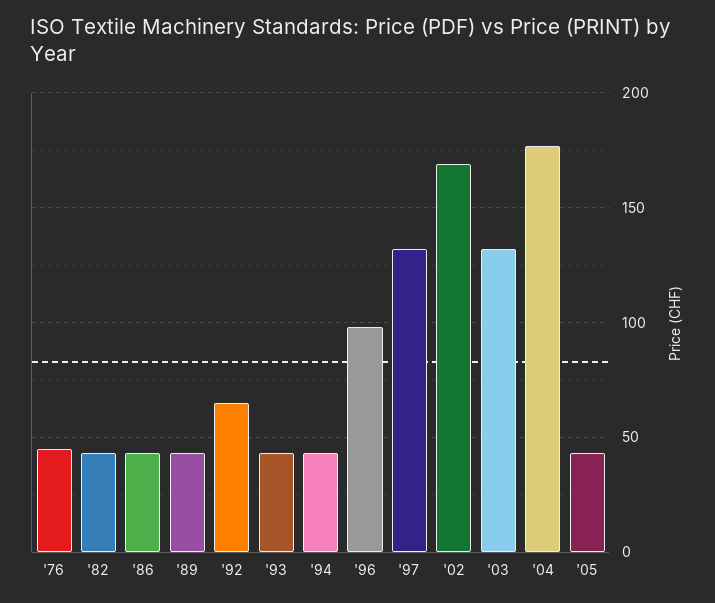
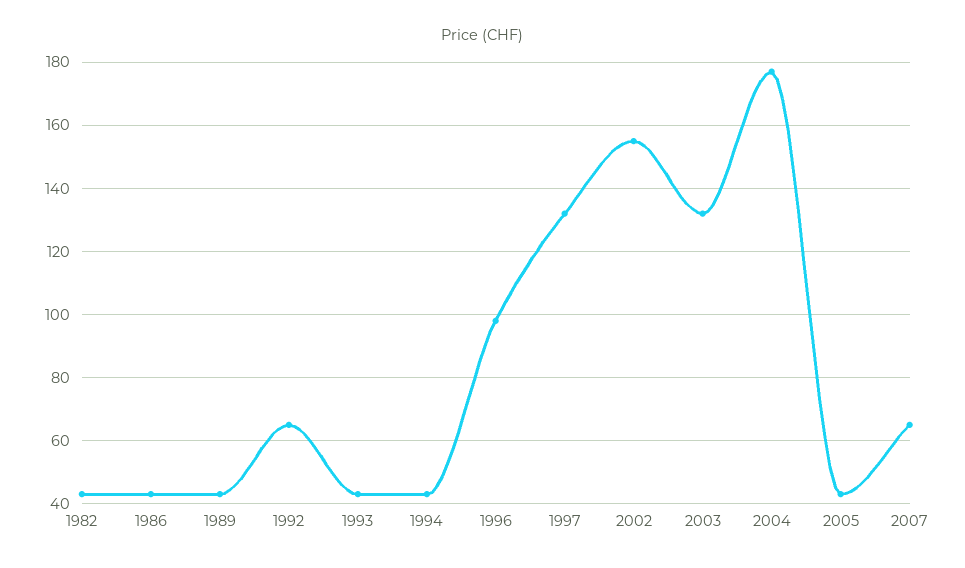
'76: 45 -> none
'02: 170 -> 155
2007: none -> 65

